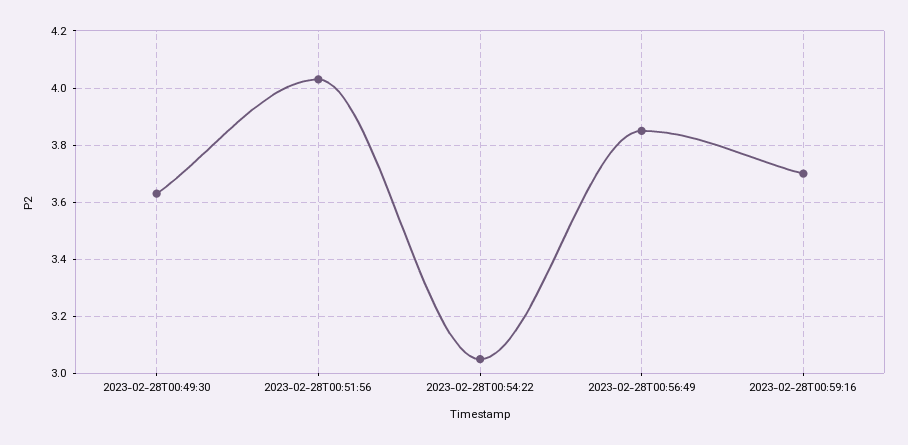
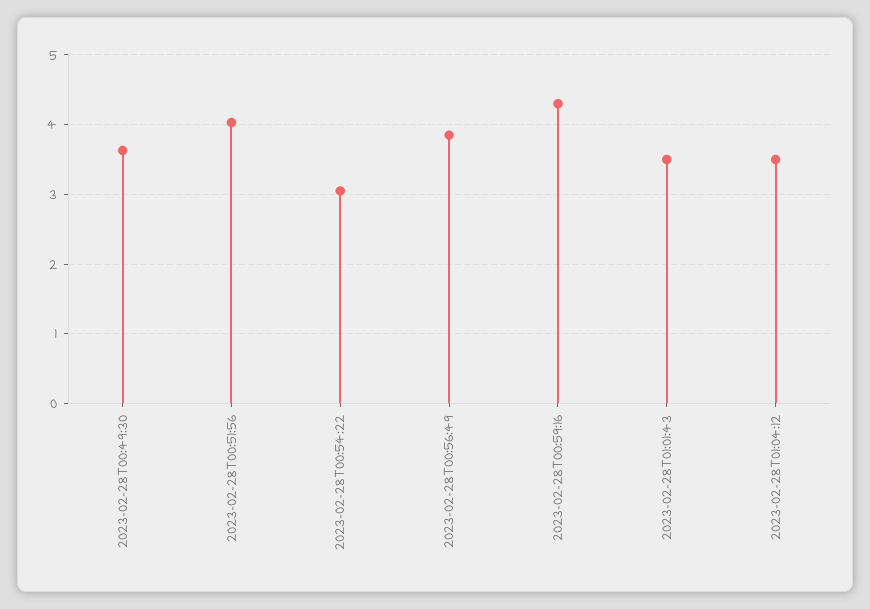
2023-02-28T00:59:16: 3.7 -> 4.3
2023-02-28T01:01:43: none -> 3.5
2023-02-28T01:04:12: none -> 3.5

